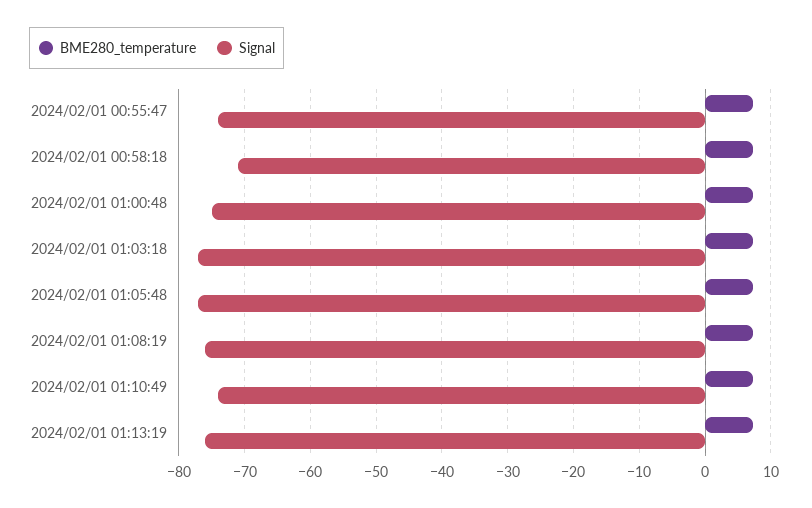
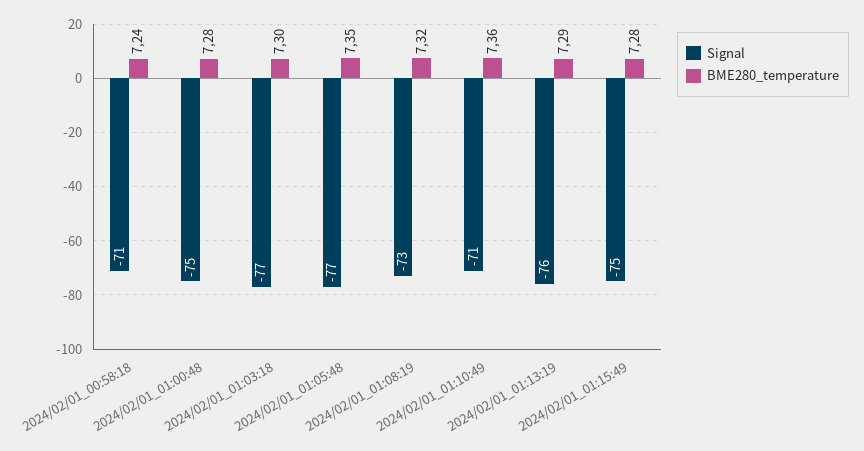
BME280_temperature, 2024/02/01 00:55:47: 7 -> none
Signal, 2024/02/01 00:55:47: -74 -> none
Signal, 2024/02/01 01:08:19: -76 -> -73
Signal, 2024/02/01 01:10:49: -74 -> -71
Signal, 2024/02/01_01:15:49: none -> -75
BME280_temperature, 2024/02/01_01:15:49: none -> 7.28

